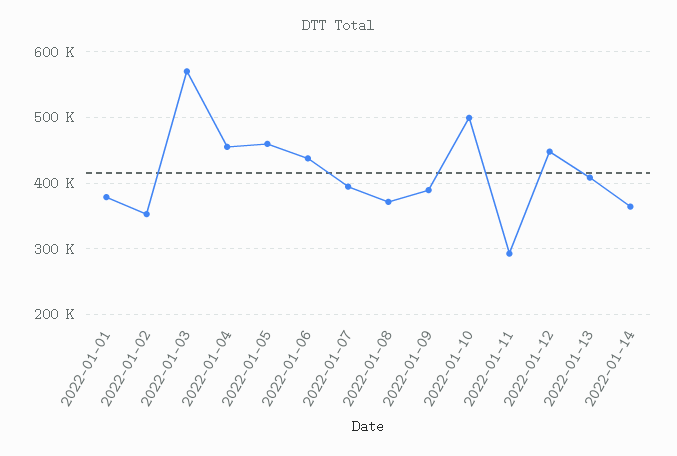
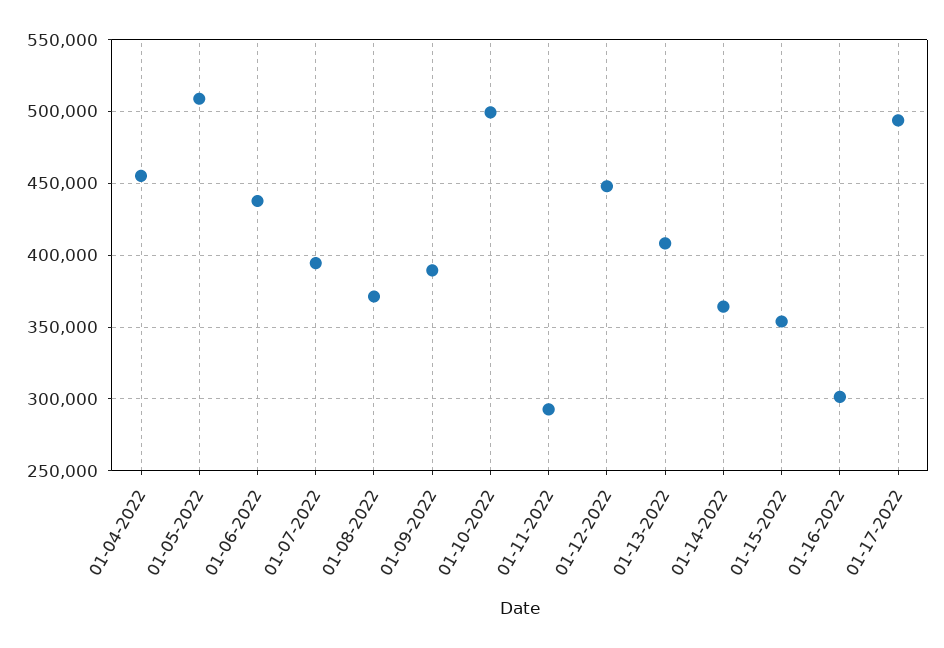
2022-01-01: 380000 -> none
2022-01-02: 350000 -> none
2022-01-03: 570000 -> none
2022-01-05: 460000 -> 510000
01-15-2022: none -> 355000
01-16-2022: none -> 300000
01-17-2022: none -> 495000

